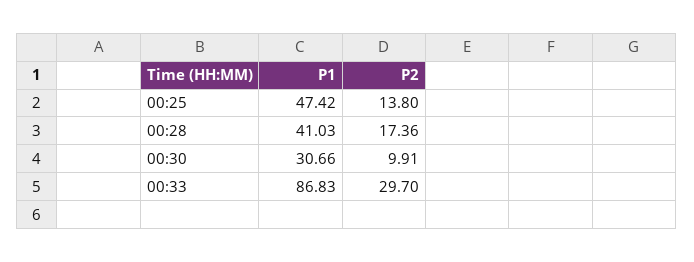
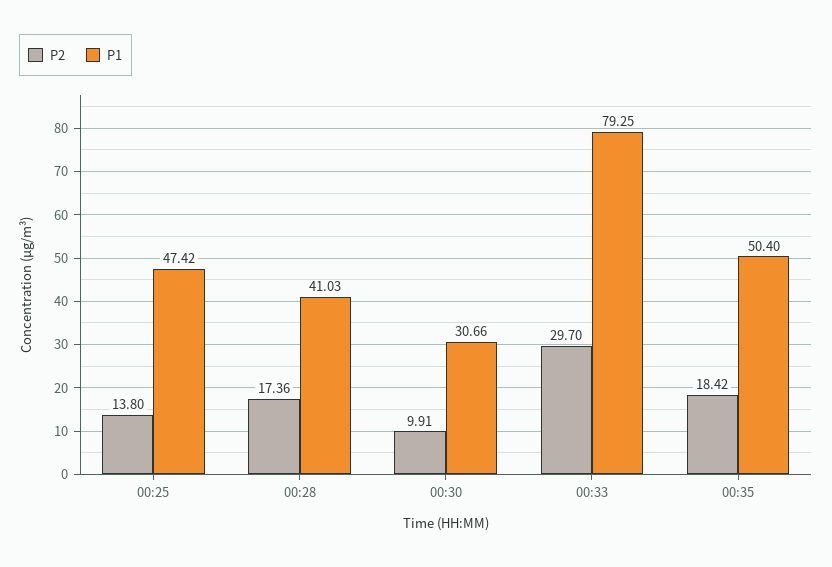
P1, 00:33: 86.83 -> 79.25
P2, 00:35: none -> 18.42
P1, 00:35: none -> 50.4

